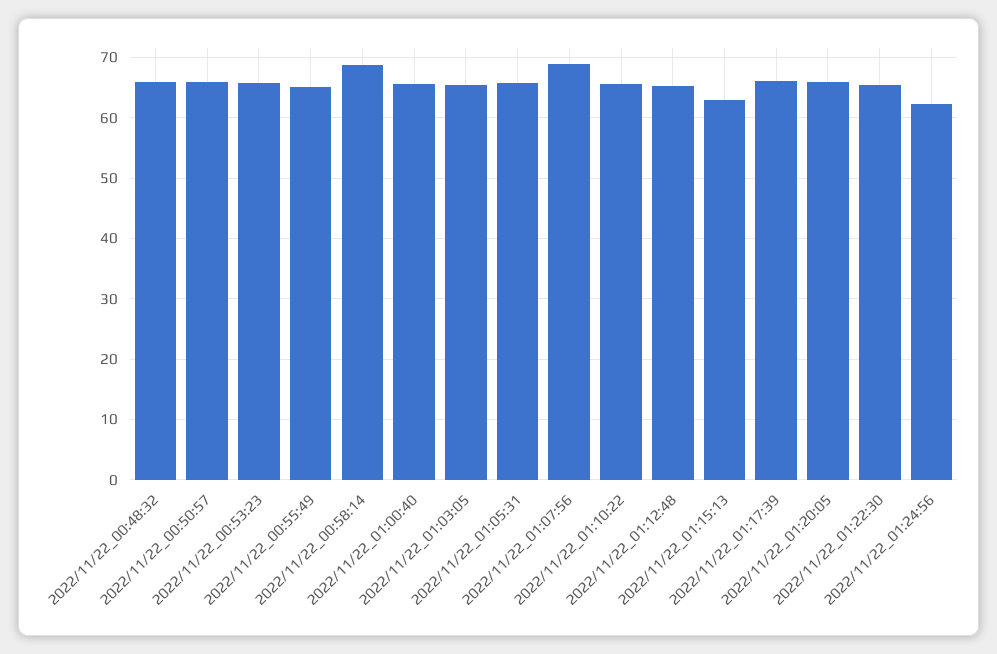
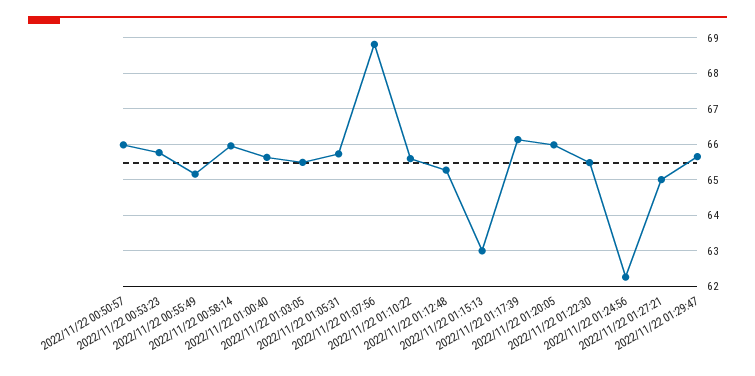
2022/11/22_00:48:32: 66 -> none
2022/11/22_00:58:14: 69 -> 66
2022/11/22 01:27:21: none -> 65
2022/11/22 01:29:47: none -> 65.6

